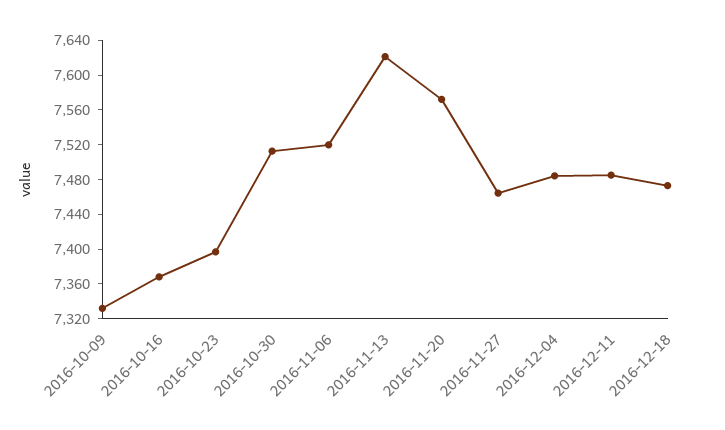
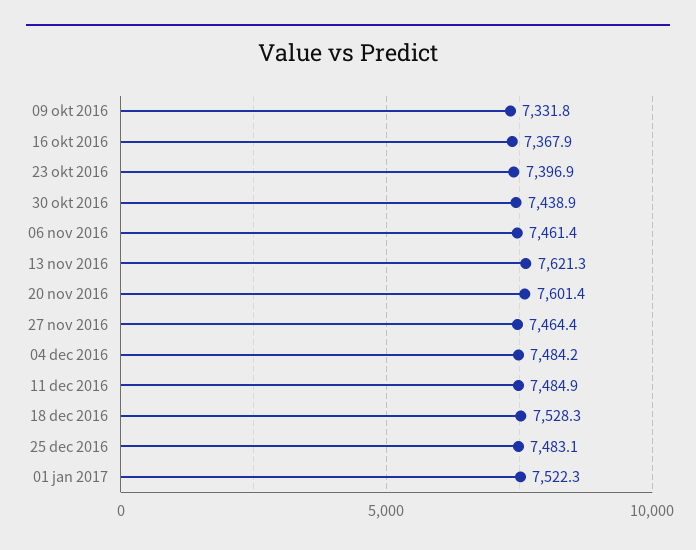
2016-10-30: 7510 -> 7438.9
2016-11-06: 7520 -> 7461.4
2016-11-20: 7570 -> 7601.4
2016-12-18: 7470 -> 7528.3
25 dec 2016: none -> 7483.1
01 jan 2017: none -> 7522.3

